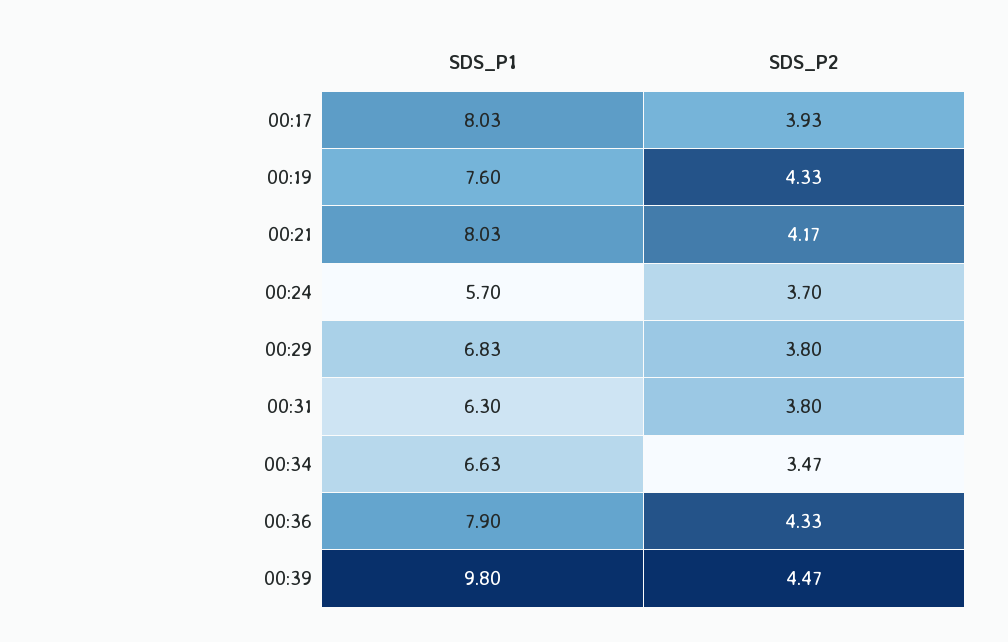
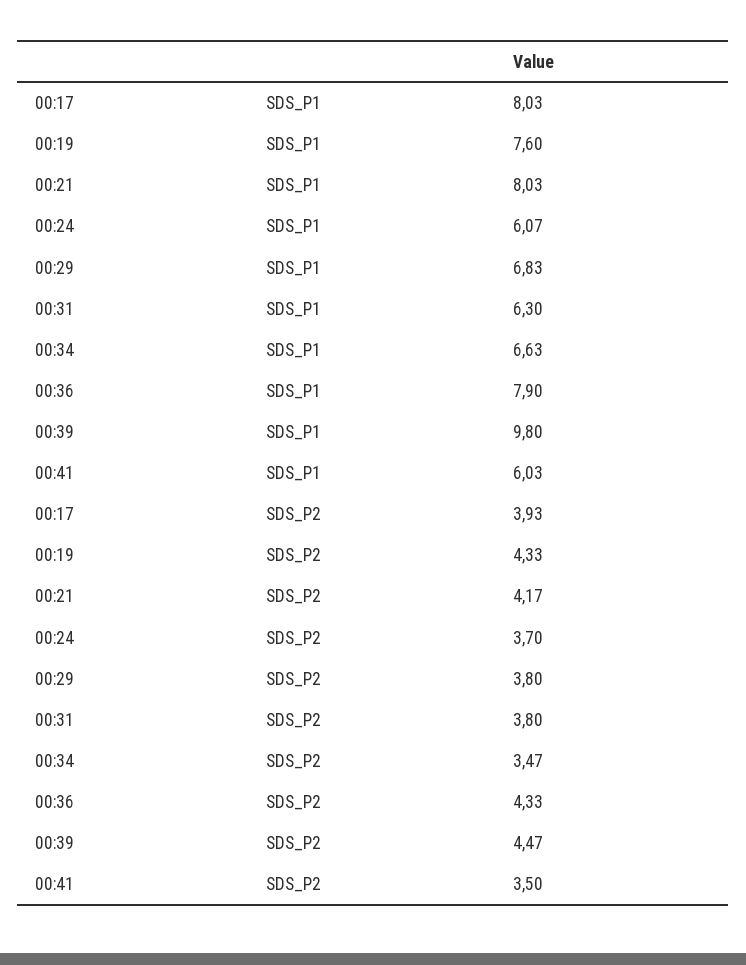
SDS_P1, 00:24: 5.7 -> 6.07
SDS_P1, 00:41: none -> 6.03
SDS_P2, 00:41: none -> 3.5

